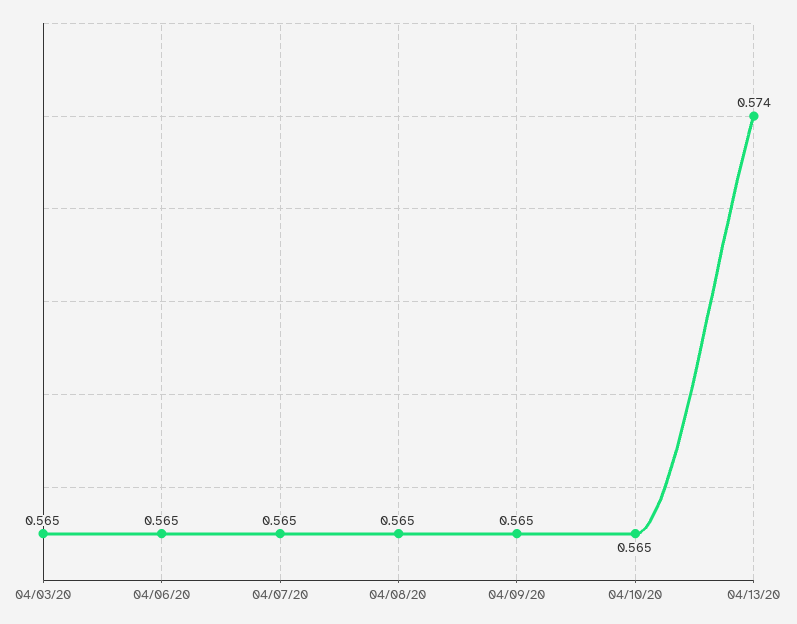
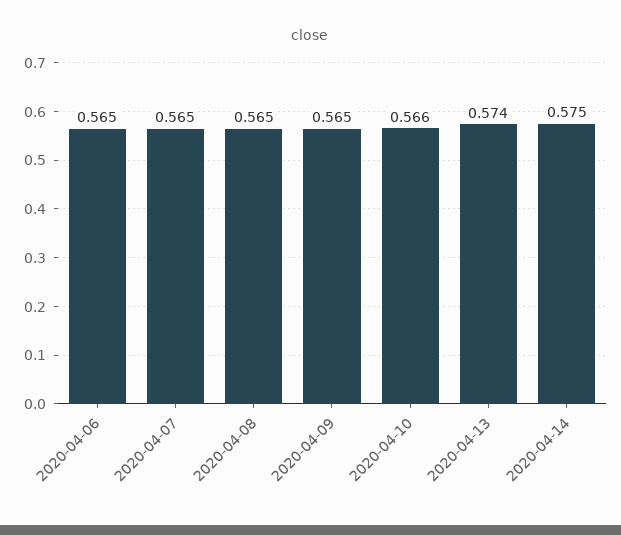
04/03/20: 0.565 -> none
04/10/20: 0.565 -> 0.566
2020-04-14: none -> 0.575

